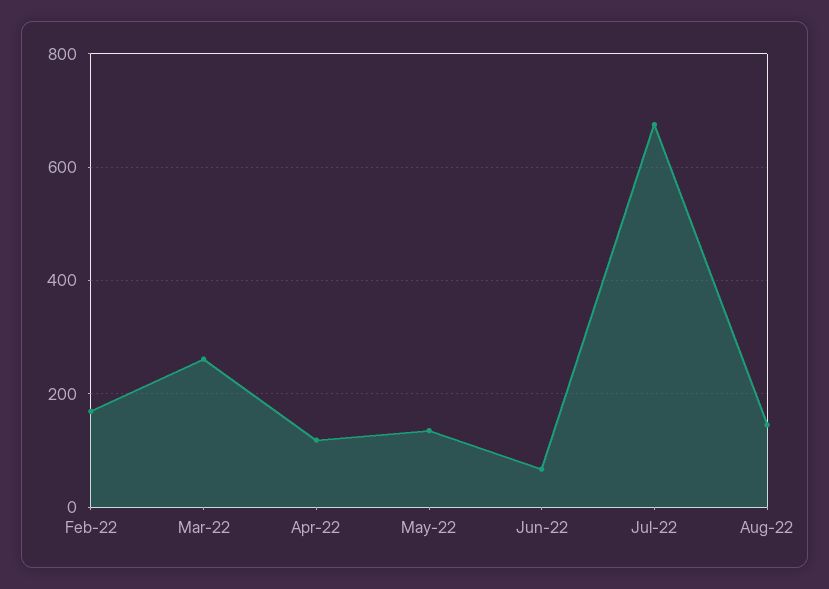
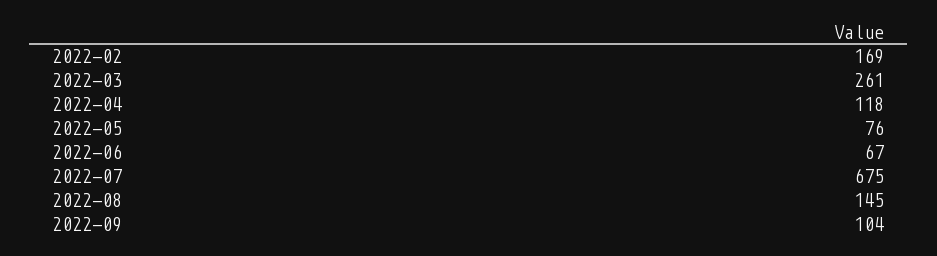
May-22: 140 -> 76
2022-09: none -> 104

